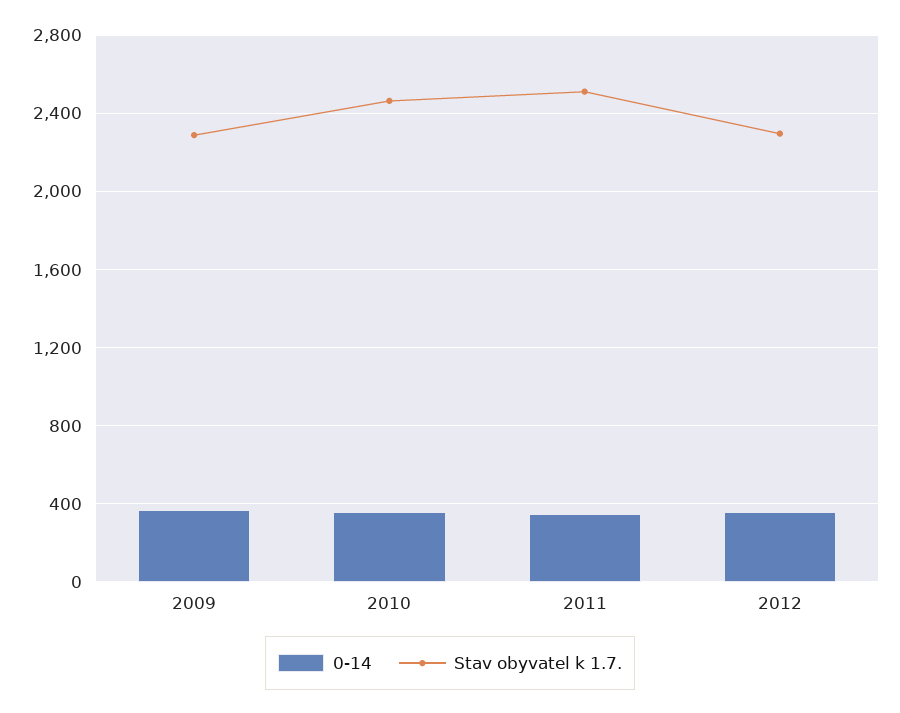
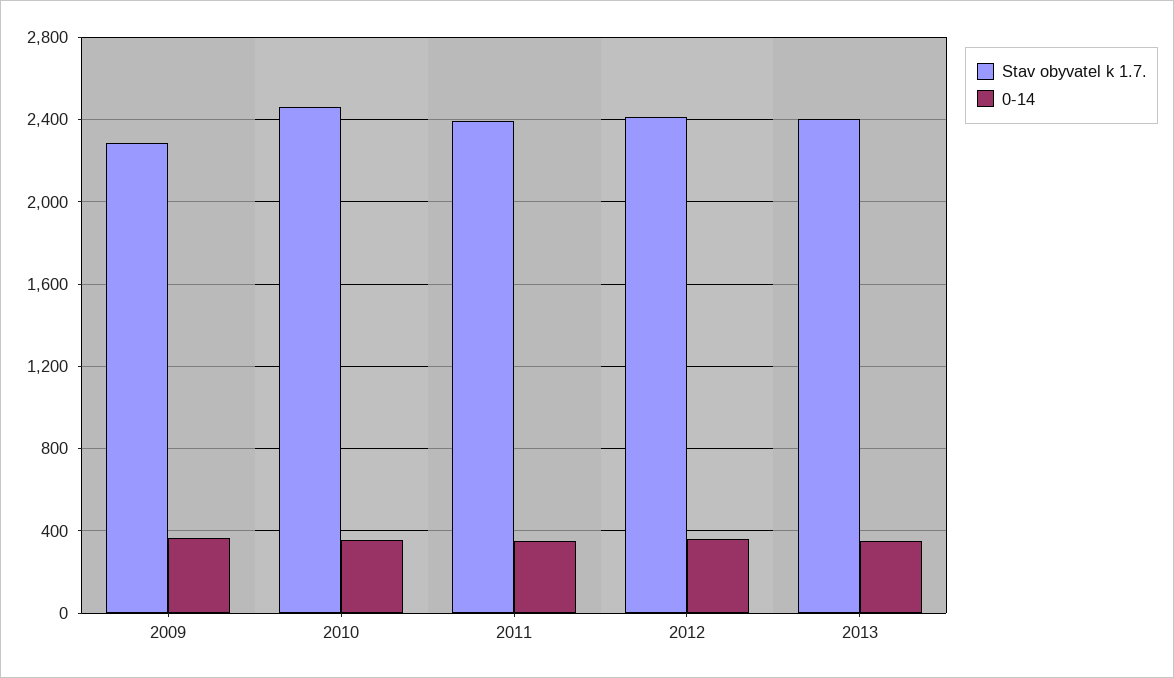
Stav obyvatel k 1.7., 2011: 2500 -> 2400
Stav obyvatel k 1.7., 2012: 2300 -> 2400
Stav obyvatel k 1.7., 2013: none -> 2400
0-14, 2013: none -> 350

